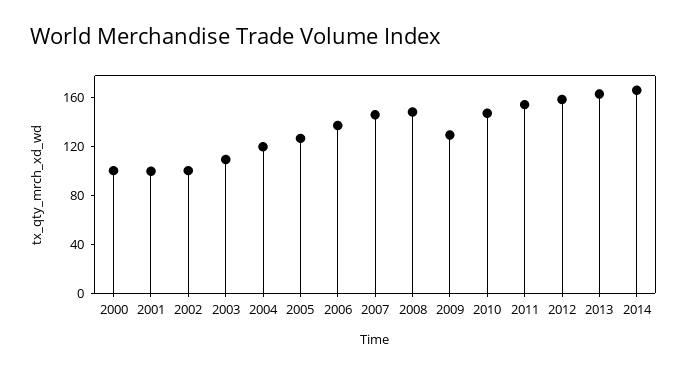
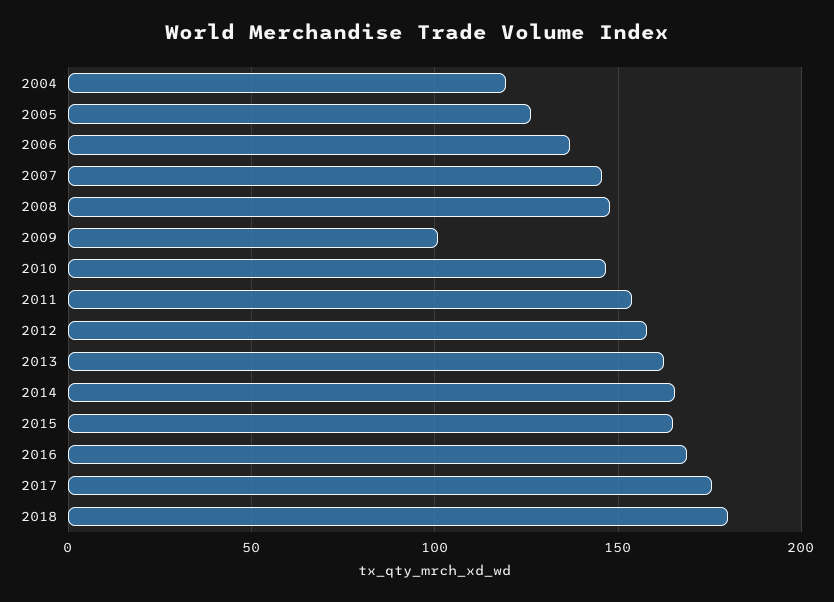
2000: 100 -> none
2001: 100 -> none
2002: 100 -> none
2003: 110 -> none
2009: 130 -> 100
2015: none -> 165
2016: none -> 170
2017: none -> 175
2018: none -> 180

